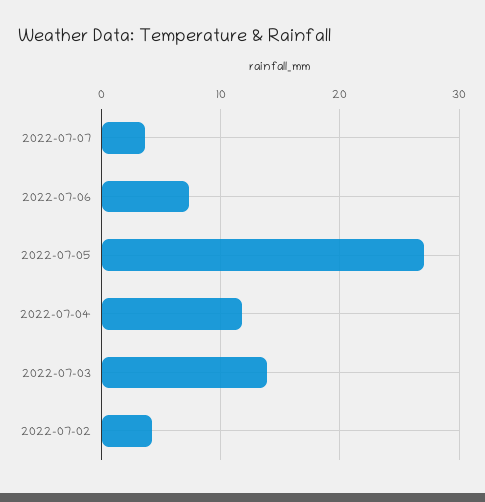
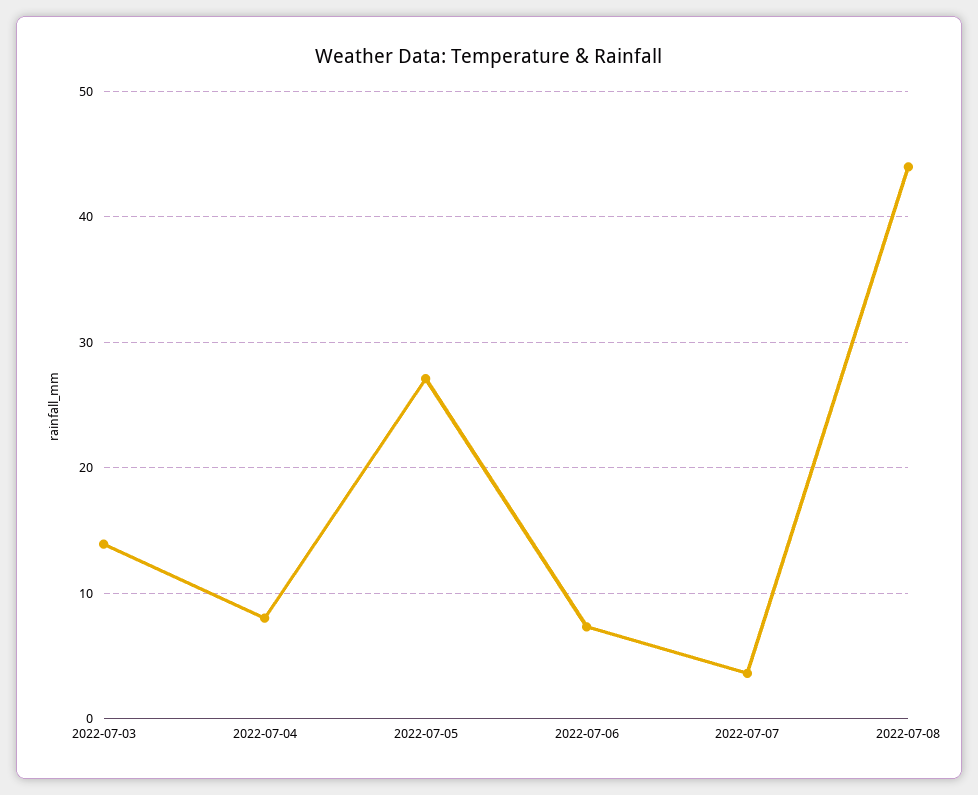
2022-07-04: 12 -> 8
2022-07-02: 4 -> none
2022-07-08: none -> 44

